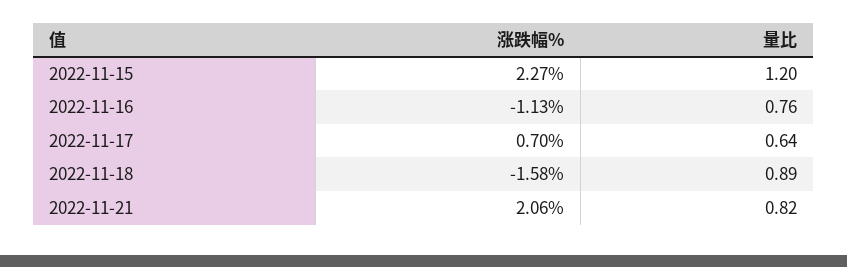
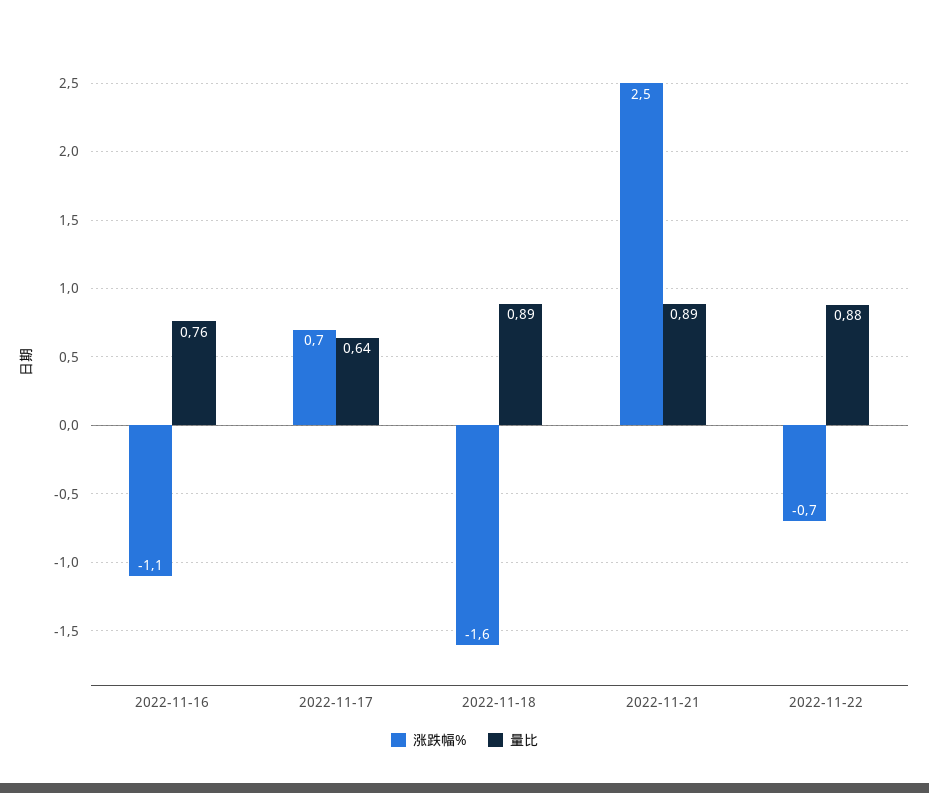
涨跌幅%, 2022-11-15: 2.27 -> none
量比, 2022-11-15: 1.2 -> none
涨跌幅%, 2022-11-21: 2.06 -> 2.5
量比, 2022-11-21: 0.82 -> 0.89
涨跌幅%, 2022-11-22: none -> -0.7
量比, 2022-11-22: none -> 0.88

